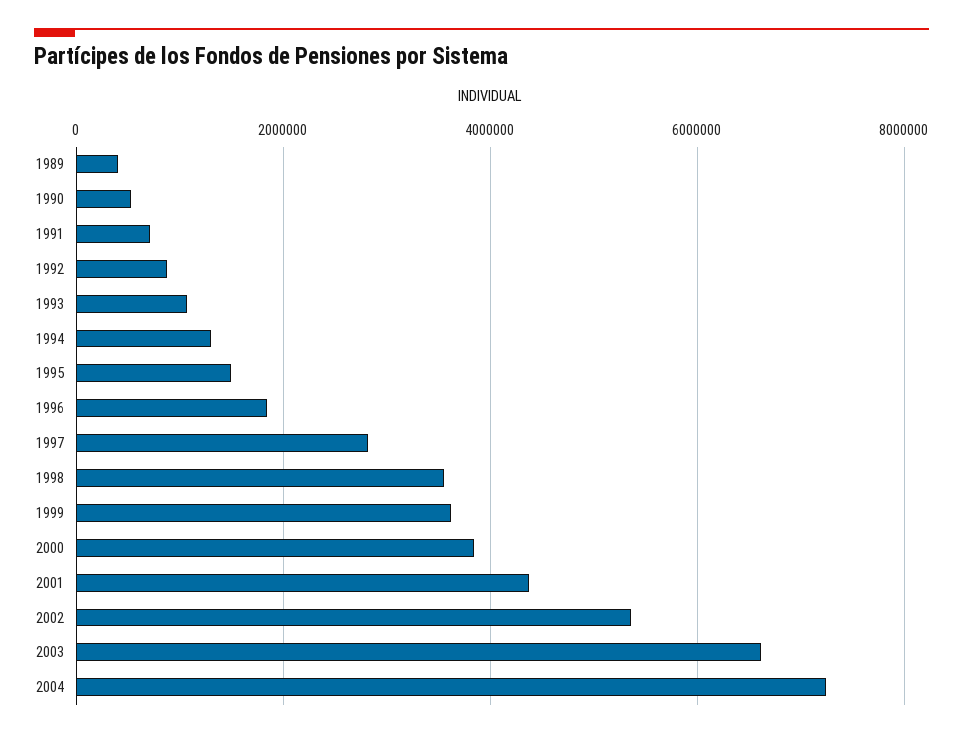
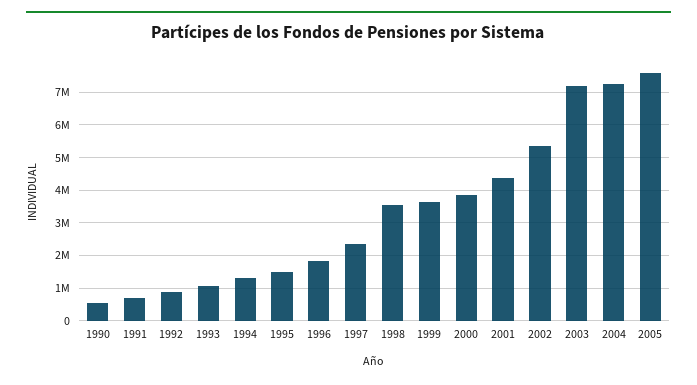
1989: 400000 -> none
1997: 2800000 -> 2400000
2003: 6600000 -> 7200000
2005: none -> 7600000

